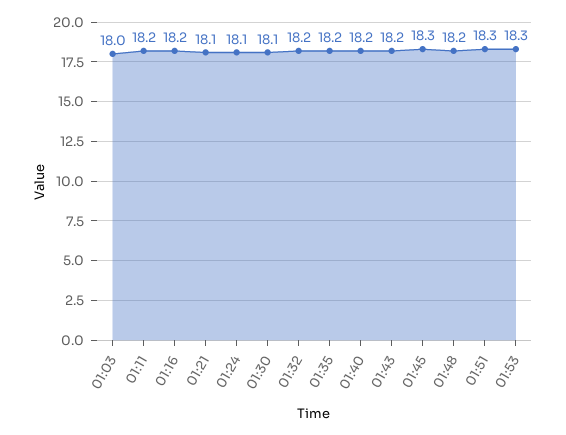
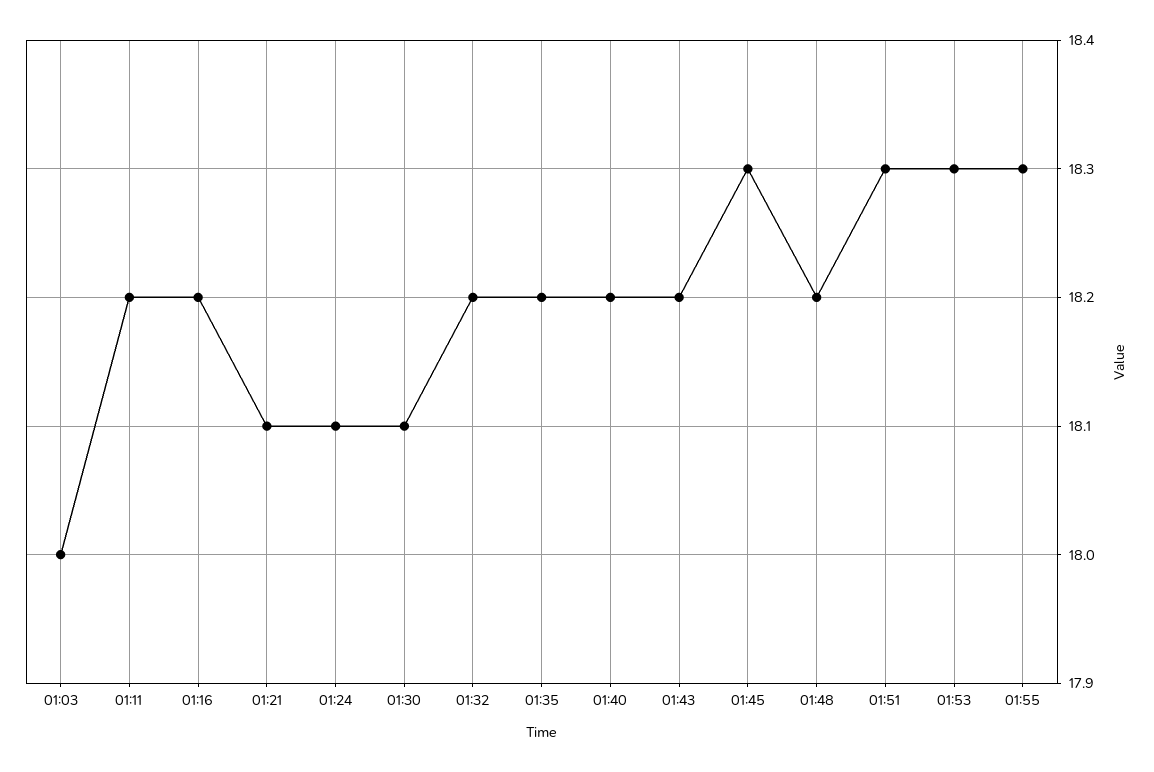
01:55: none -> 18.3

